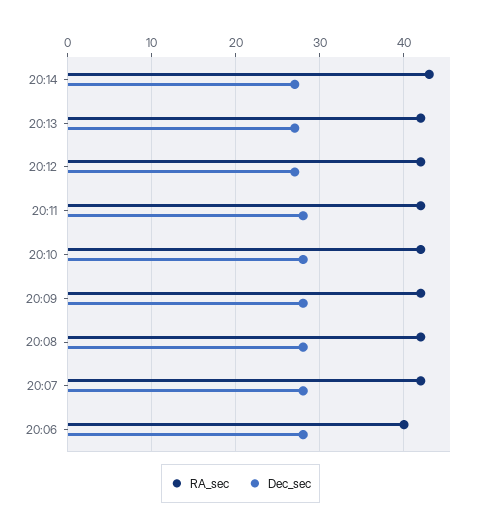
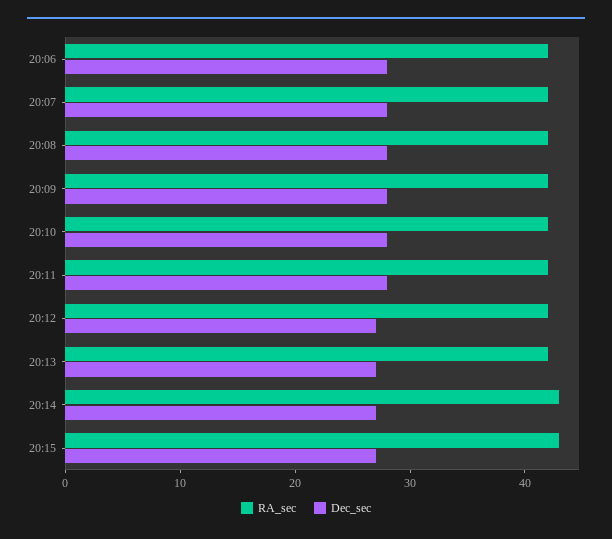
RA_sec, 20:06: 40 -> 42
RA_sec, 20:15: none -> 43
Dec_sec, 20:15: none -> 27

